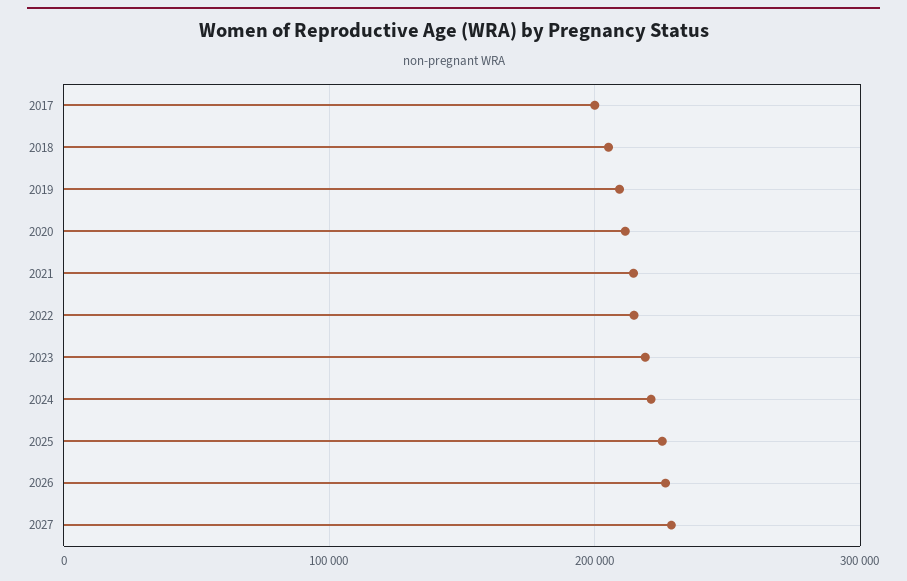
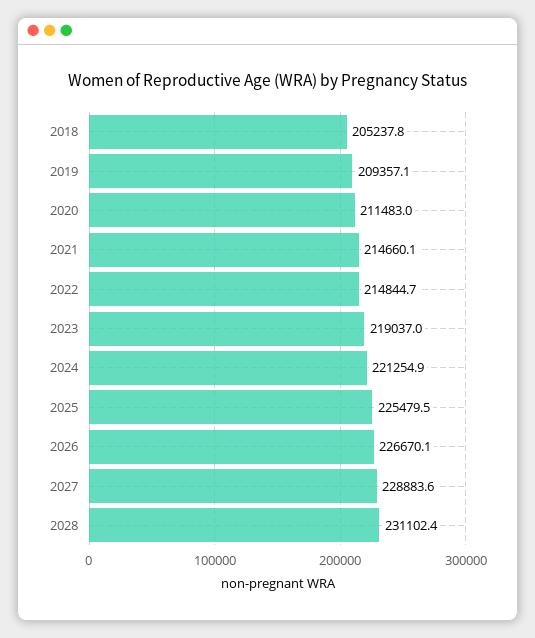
2017: 200000 -> none
2028: none -> 231102.4

